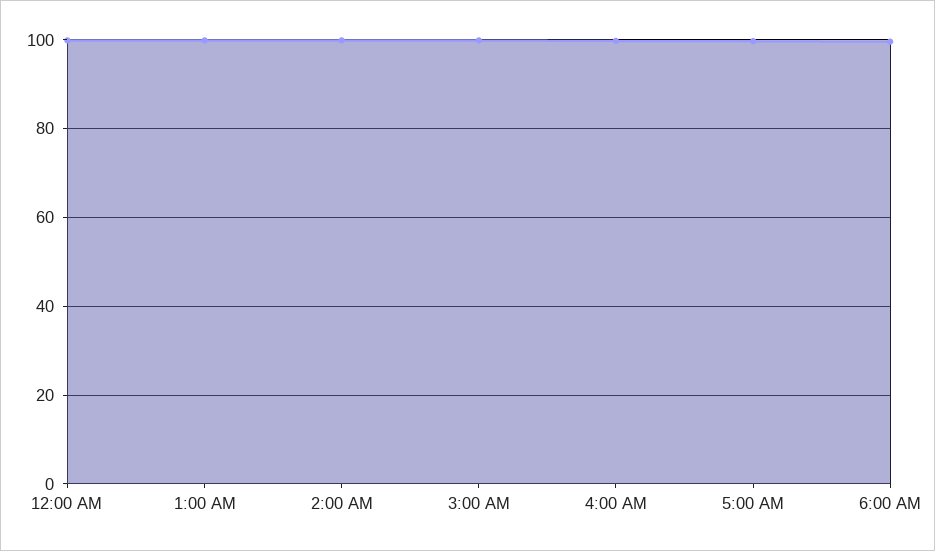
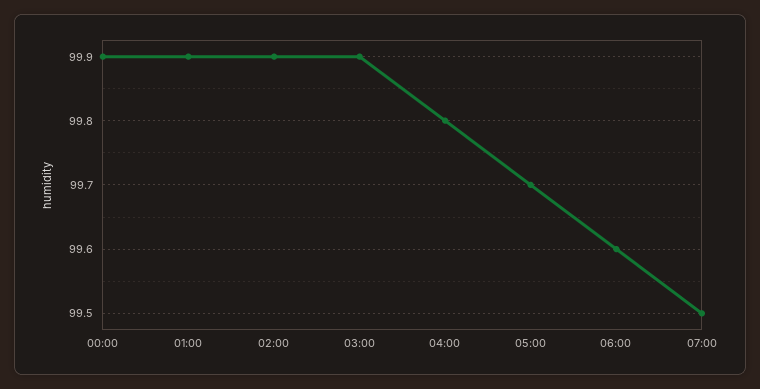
07:00: none -> 99.5

